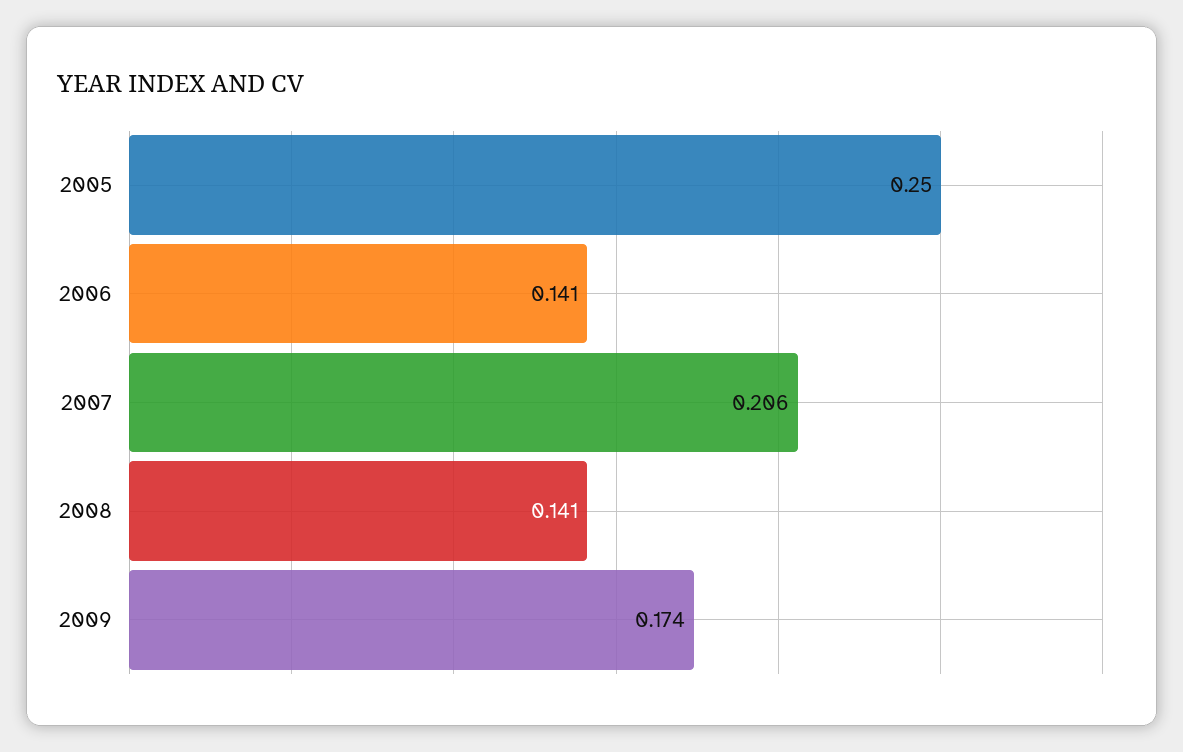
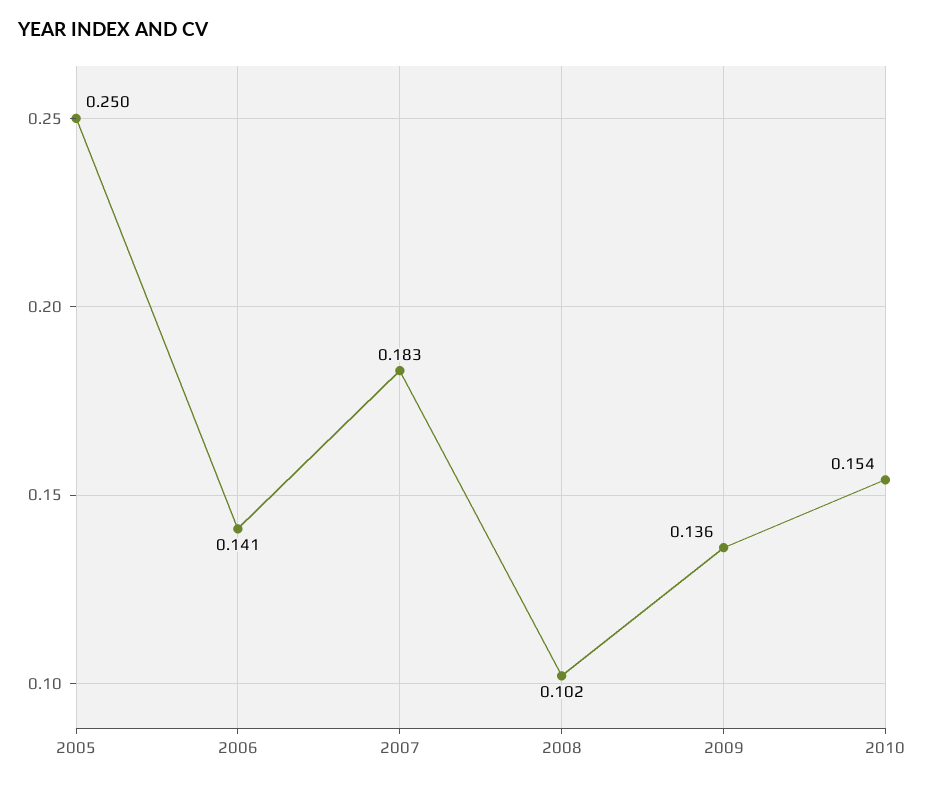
2007: 0.206 -> 0.183
2008: 0.141 -> 0.102
2009: 0.174 -> 0.136
2010: none -> 0.154

